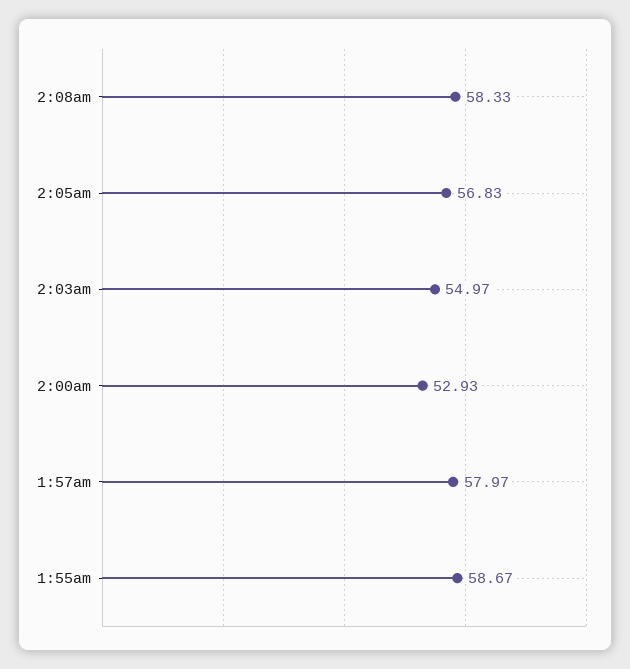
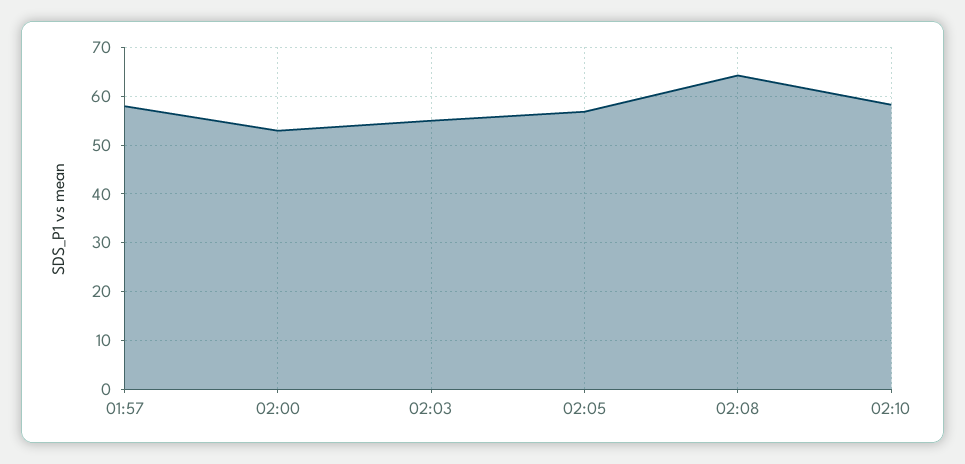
2:08am: 58.33 -> 64
1:55am: 58.67 -> none
02:10: none -> 58

